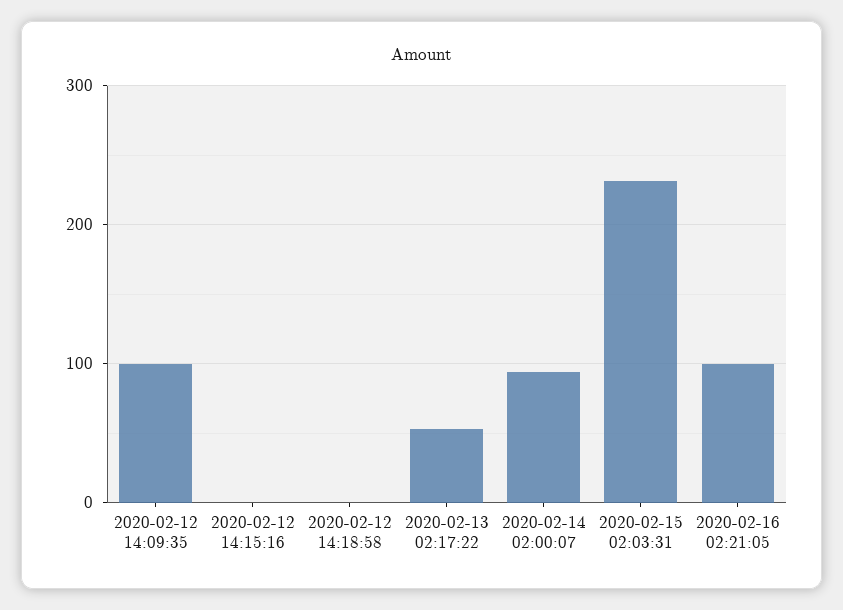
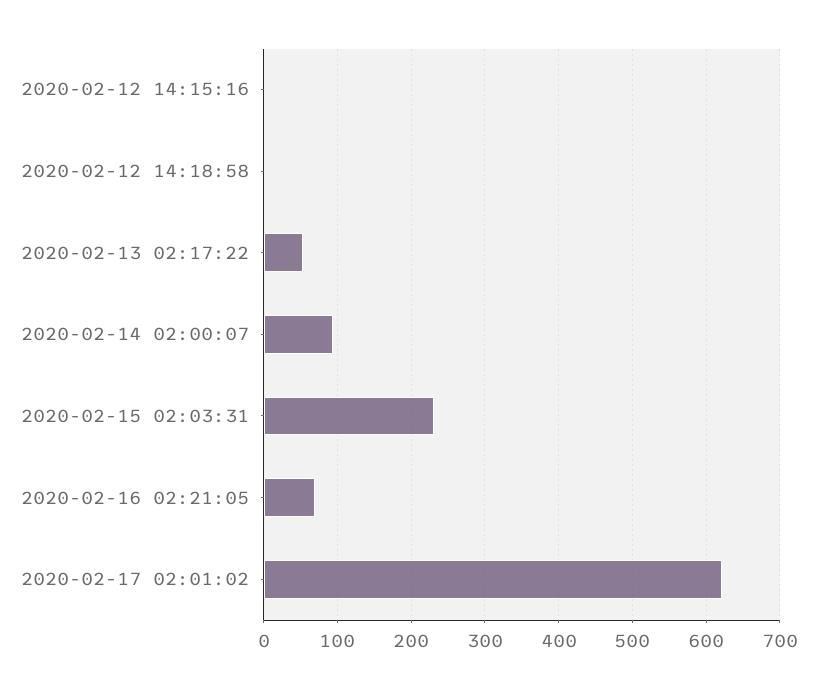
2020-02-12 14:09:35: 100 -> none
2020-02-16 02:21:05: 100 -> 70
2020-02-17 02:01:02: none -> 620

